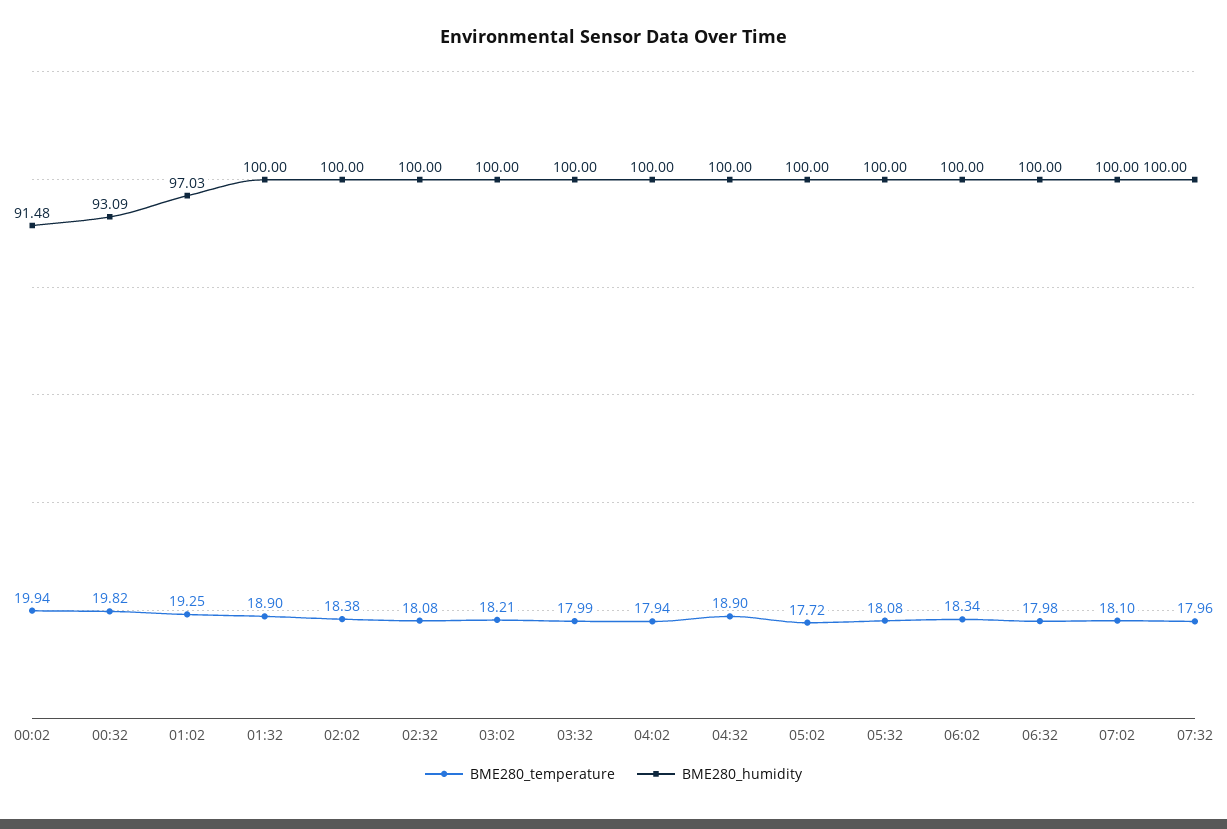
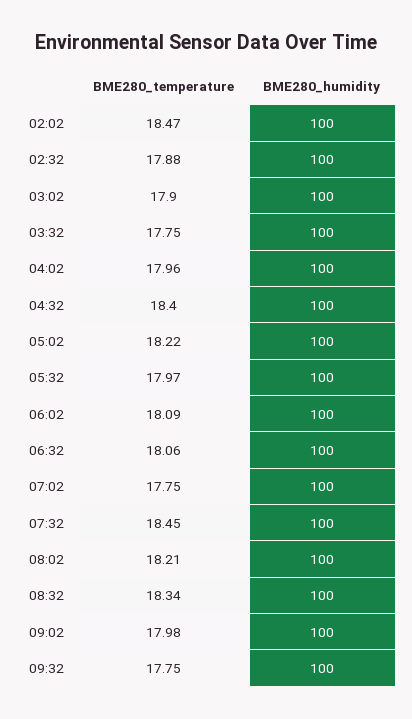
BME280_temperature, 00:02: 19.94 -> none
BME280_humidity, 00:02: 91.48 -> none
BME280_temperature, 00:32: 19.82 -> none
BME280_humidity, 00:32: 93.09 -> none
BME280_temperature, 01:02: 19.25 -> none
BME280_humidity, 01:02: 97.03 -> none
BME280_temperature, 01:32: 18.9 -> none
BME280_humidity, 01:32: 100 -> none
BME280_temperature, 02:02: 18.38 -> 18.47
BME280_temperature, 02:32: 18.08 -> 17.88
BME280_temperature, 03:02: 18.21 -> 17.9
BME280_temperature, 03:32: 17.99 -> 17.75
BME280_temperature, 04:02: 17.94 -> 17.96
BME280_temperature, 04:32: 18.9 -> 18.4
BME280_temperature, 05:02: 17.72 -> 18.22
BME280_temperature, 05:32: 18.08 -> 17.97
BME280_temperature, 06:02: 18.34 -> 18.09
BME280_temperature, 06:32: 17.98 -> 18.06
BME280_temperature, 07:02: 18.1 -> 17.75
BME280_temperature, 07:32: 17.96 -> 18.45
BME280_temperature, 08:02: none -> 18.21
BME280_humidity, 08:02: none -> 100
BME280_temperature, 08:32: none -> 18.34
BME280_humidity, 08:32: none -> 100
BME280_temperature, 09:02: none -> 17.98
BME280_humidity, 09:02: none -> 100
BME280_temperature, 09:32: none -> 17.75
BME280_humidity, 09:32: none -> 100

